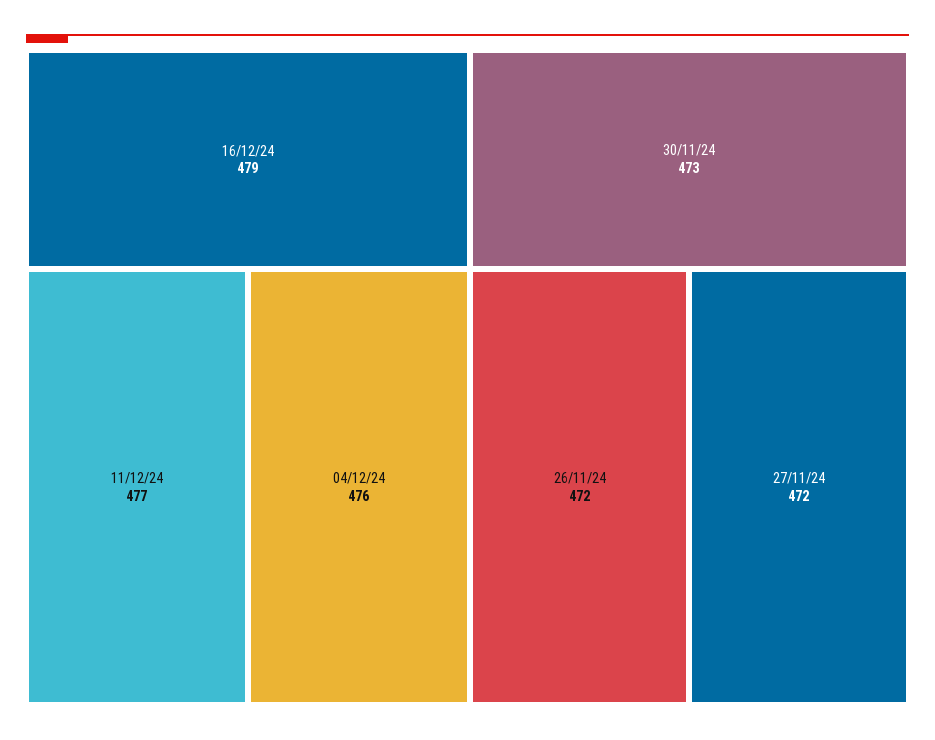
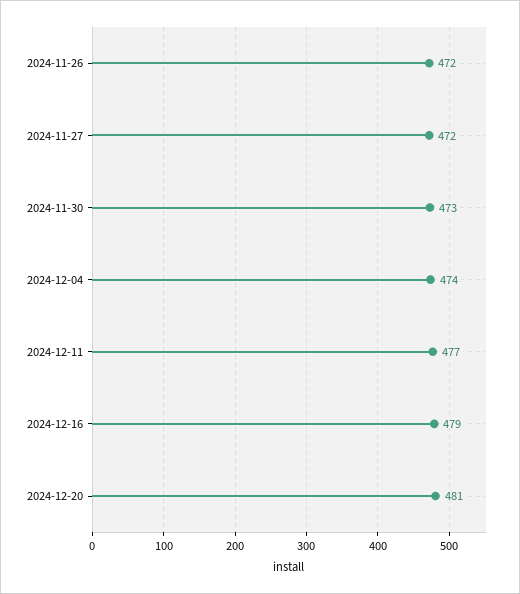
04/12/24: 476 -> 474
2024-12-20: none -> 481

